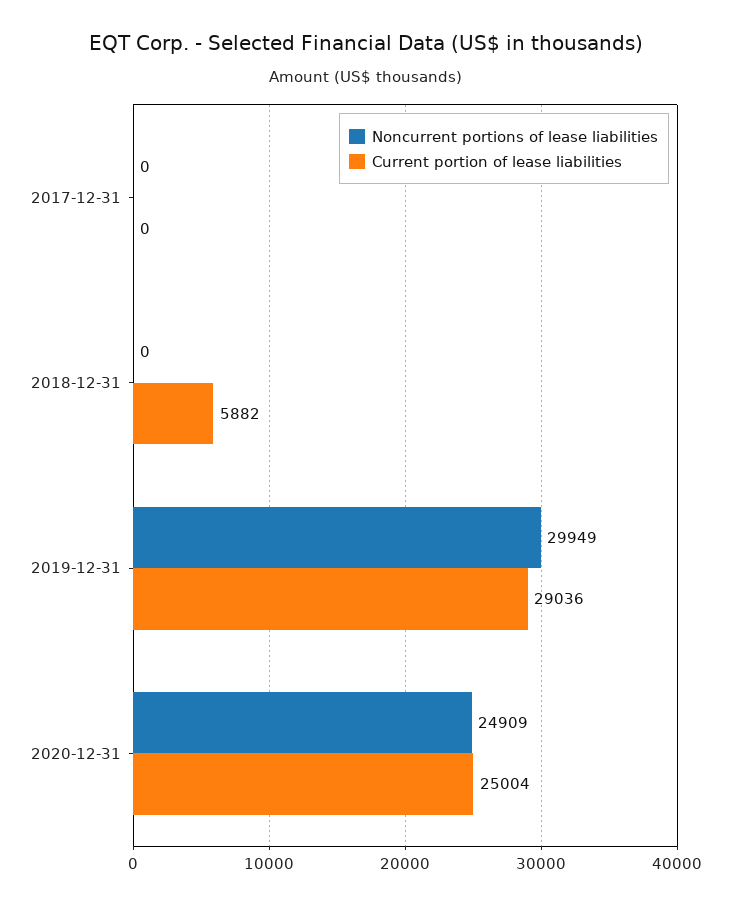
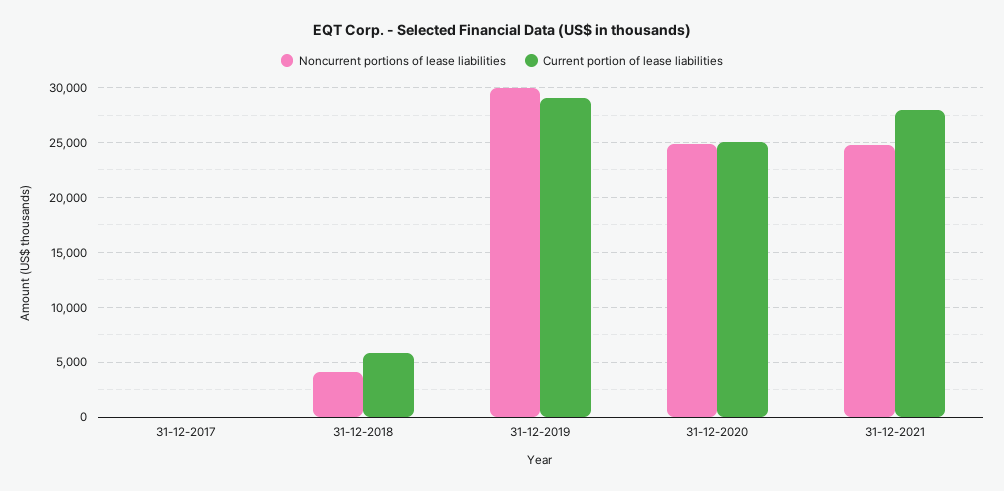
Noncurrent portions of lease liabilities, 2018-12-31: 0 -> 4000
Noncurrent portions of lease liabilities, 31-12-2021: none -> 25000
Current portion of lease liabilities, 31-12-2021: none -> 28000

